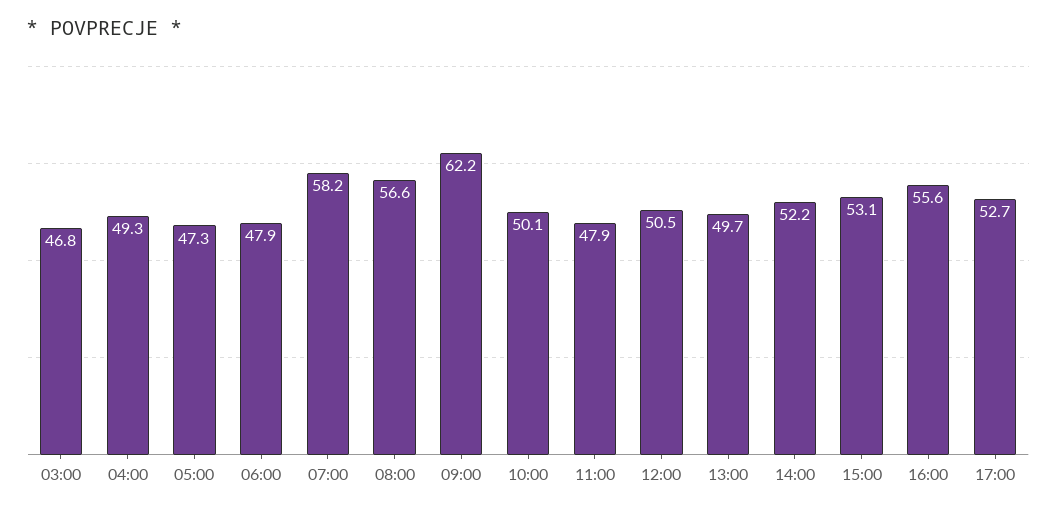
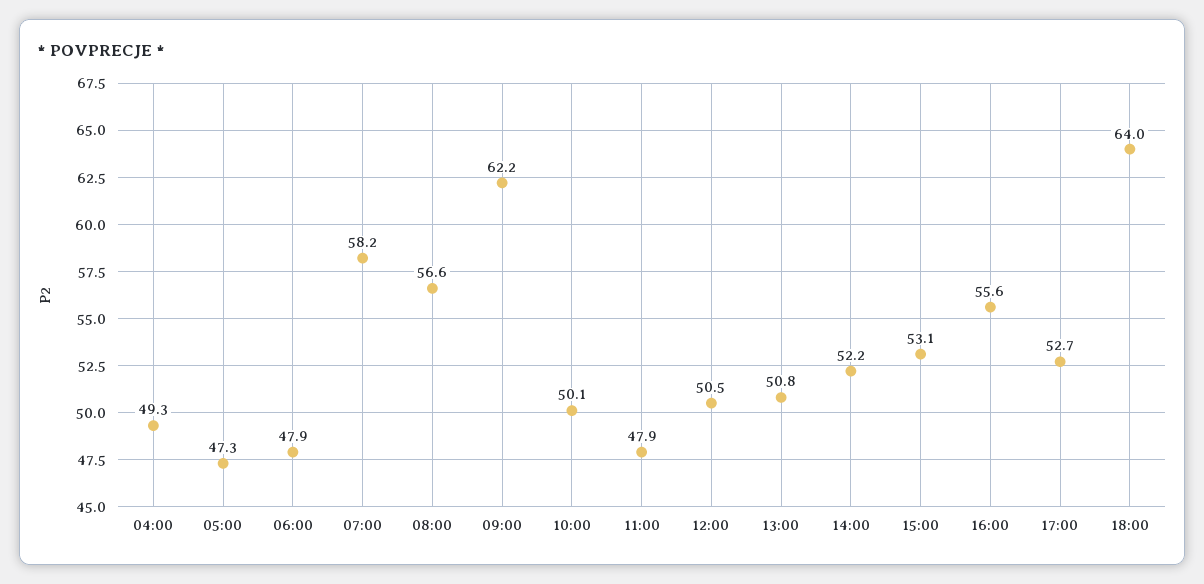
03:00: 46.8 -> none
13:00: 49.7 -> 50.8
18:00: none -> 64

